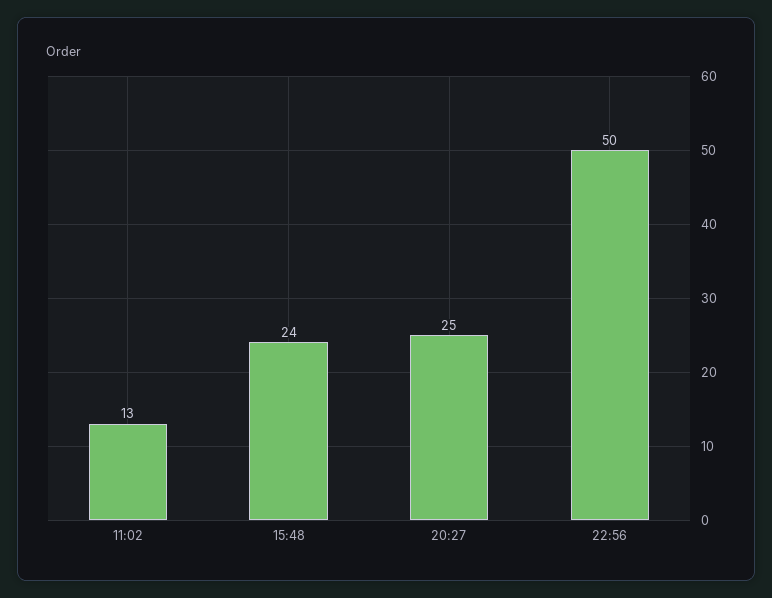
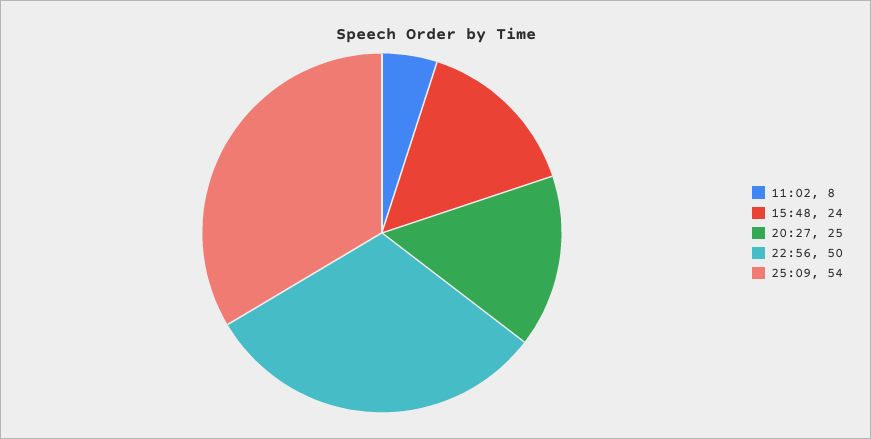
11:02: 13 -> 8
25:09: none -> 54

